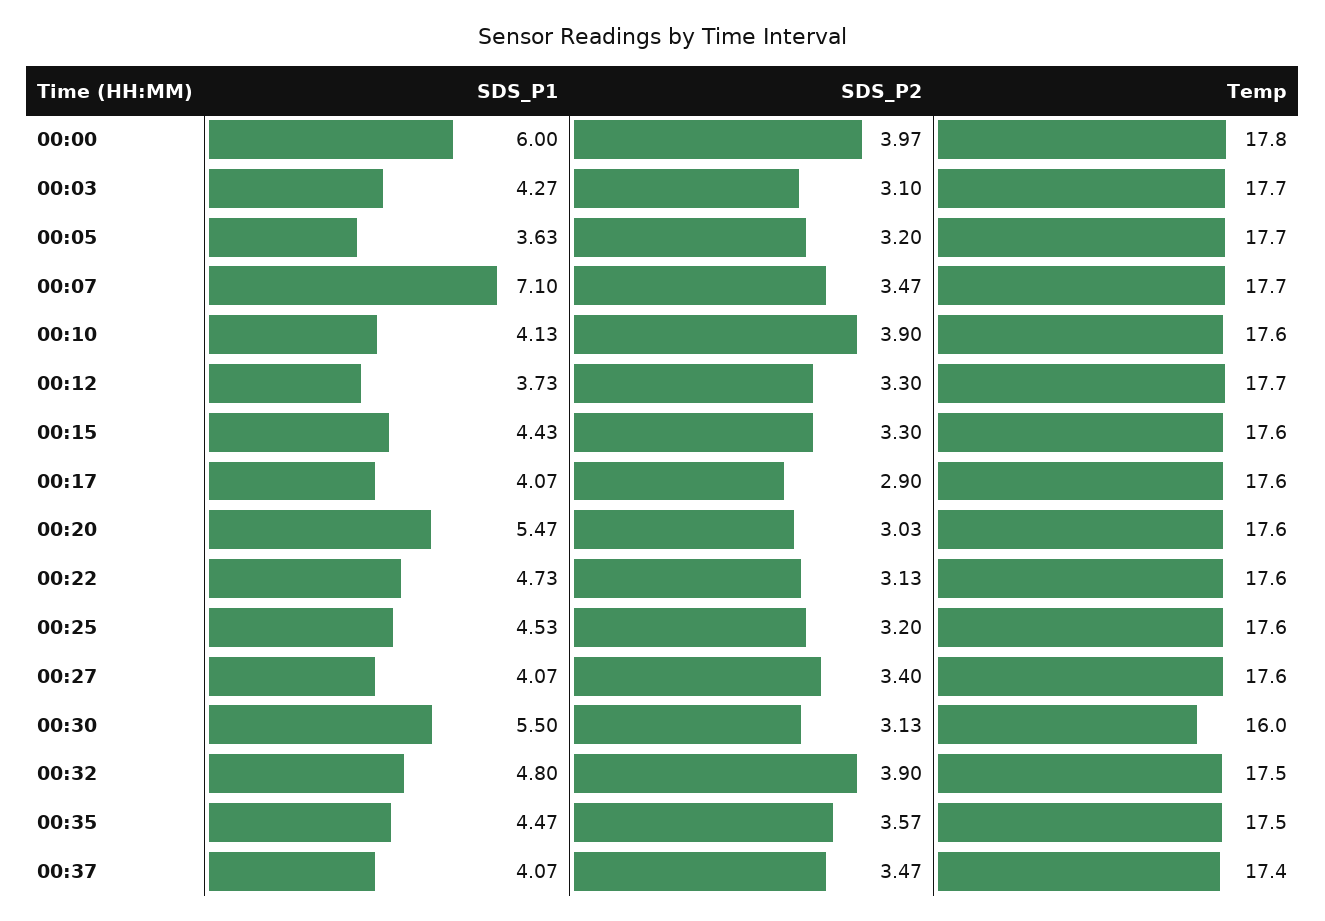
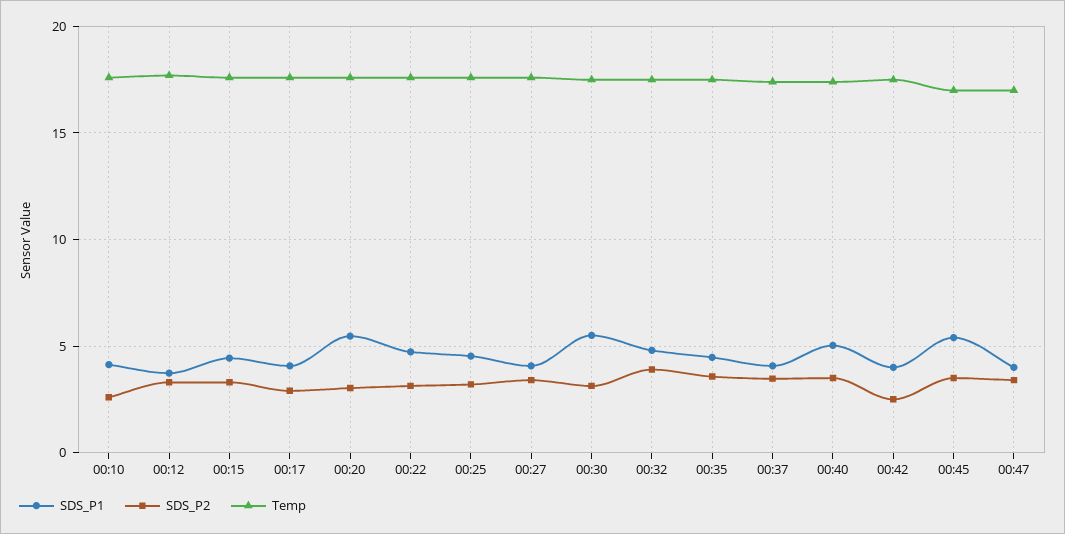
SDS_P1, 00:00: 6 -> none
SDS_P2, 00:00: 3.97 -> none
Temp, 00:00: 17.8 -> none
SDS_P1, 00:03: 4.27 -> none
SDS_P2, 00:03: 3.1 -> none
Temp, 00:03: 17.7 -> none
SDS_P1, 00:05: 3.63 -> none
SDS_P2, 00:05: 3.2 -> none
Temp, 00:05: 17.7 -> none
SDS_P1, 00:07: 7.1 -> none
SDS_P2, 00:07: 3.47 -> none
Temp, 00:07: 17.7 -> none
SDS_P2, 00:10: 3.9 -> 2.5
Temp, 00:30: 16 -> 17.5
SDS_P1, 00:40: none -> 5
SDS_P2, 00:40: none -> 3.5
Temp, 00:40: none -> 17.5
SDS_P1, 00:42: none -> 4
SDS_P2, 00:42: none -> 2.5
Temp, 00:42: none -> 17.5
SDS_P1, 00:45: none -> 5.5
SDS_P2, 00:45: none -> 3.5
Temp, 00:45: none -> 17
SDS_P1, 00:47: none -> 4
SDS_P2, 00:47: none -> 3.5
Temp, 00:47: none -> 17

